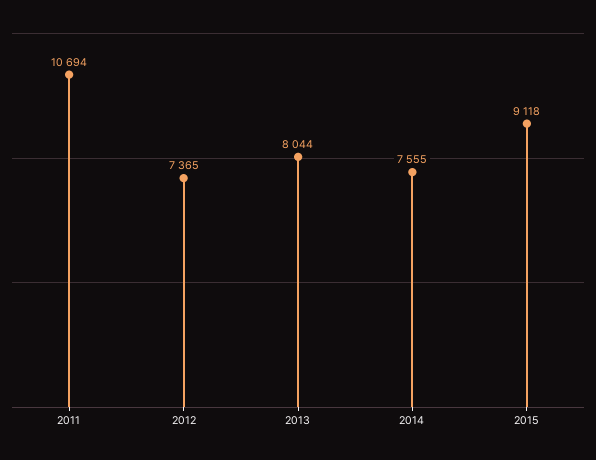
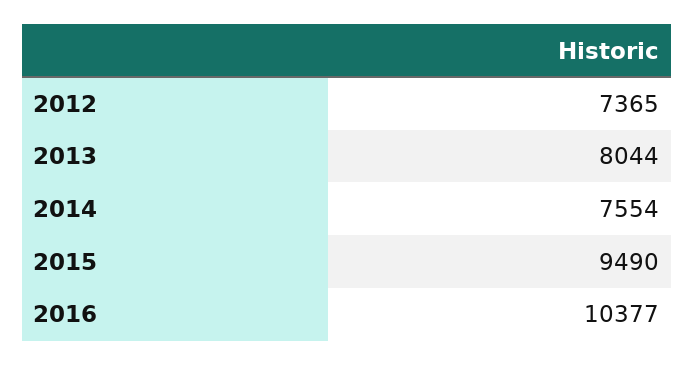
2011: 10694 -> none
2014: 7555 -> 7554
2015: 9118 -> 9490
2016: none -> 10377

